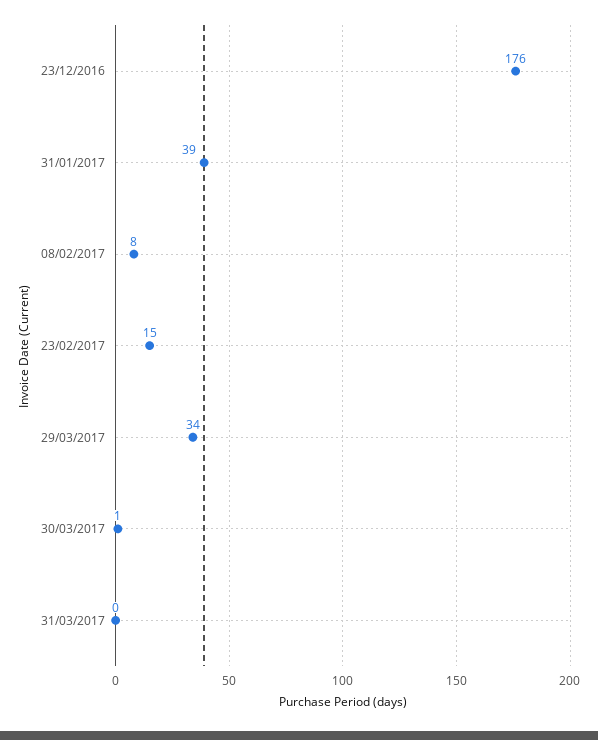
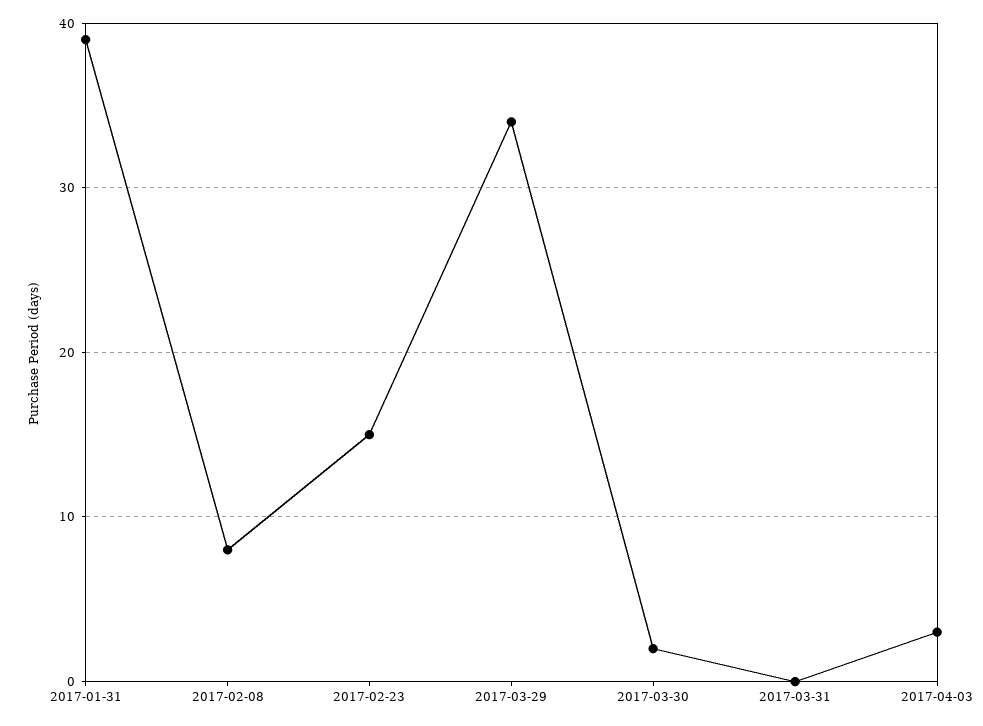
23/12/2016: 176 -> none
30/03/2017: 1 -> 2
2017-04-03: none -> 3

